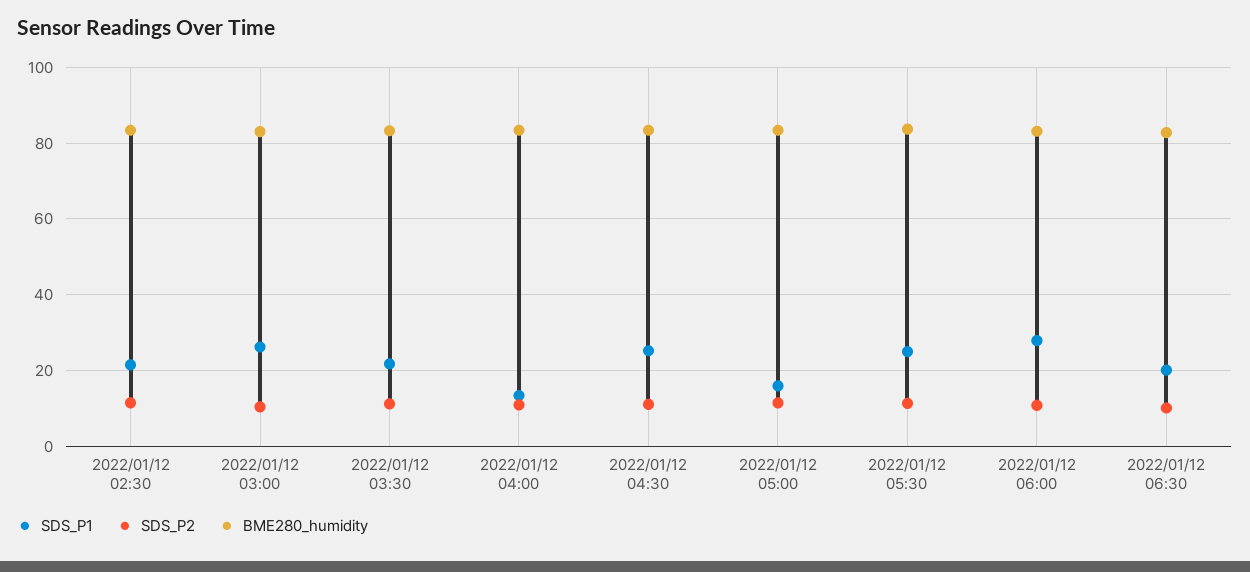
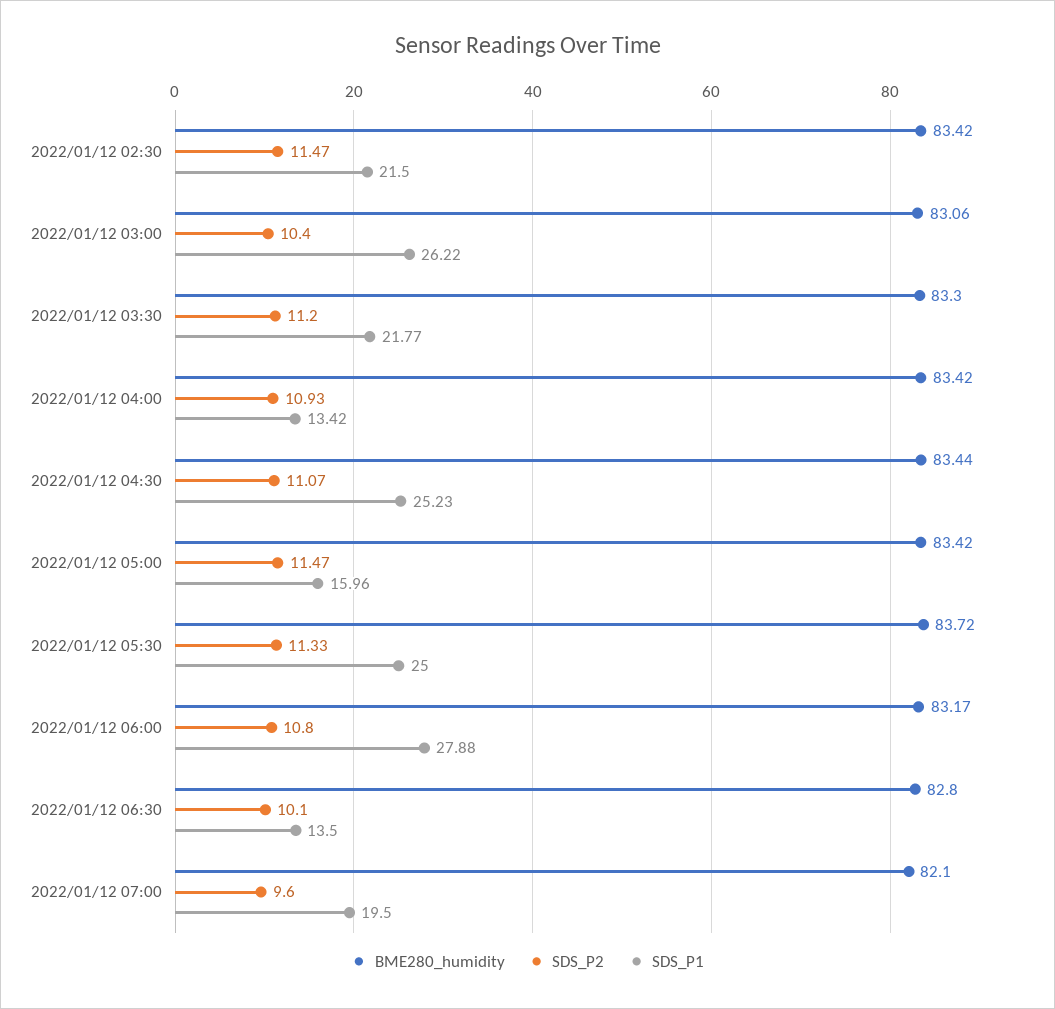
SDS_P1, 2022/01/12 06:30: 20 -> 13.5
BME280_humidity, 2022/01/12 07:00: none -> 82.1
SDS_P2, 2022/01/12 07:00: none -> 9.6
SDS_P1, 2022/01/12 07:00: none -> 19.5

